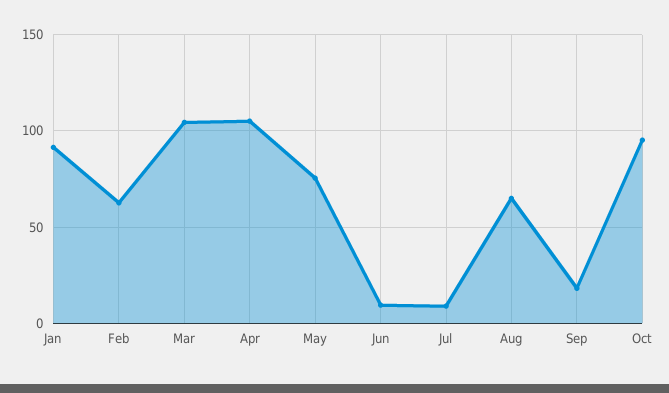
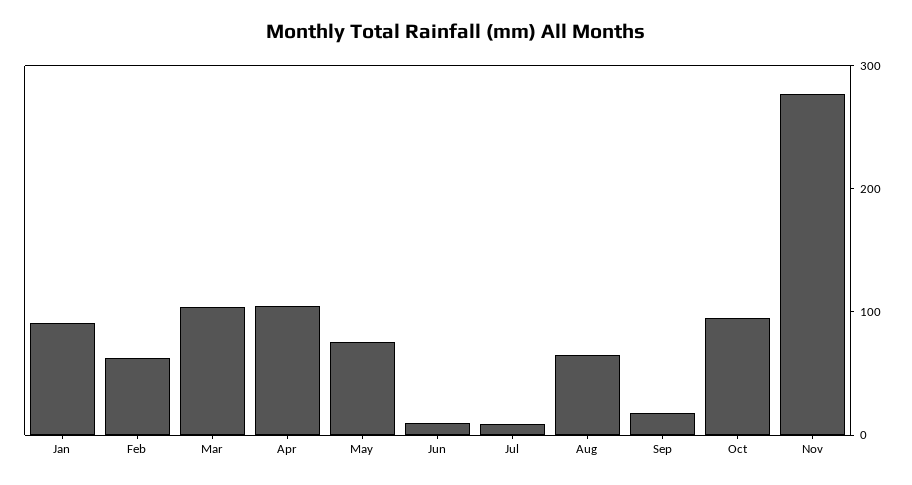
Nov: none -> 280

